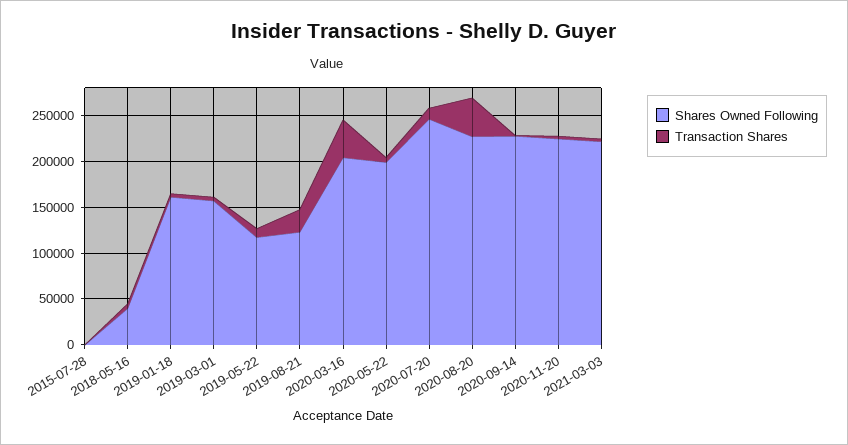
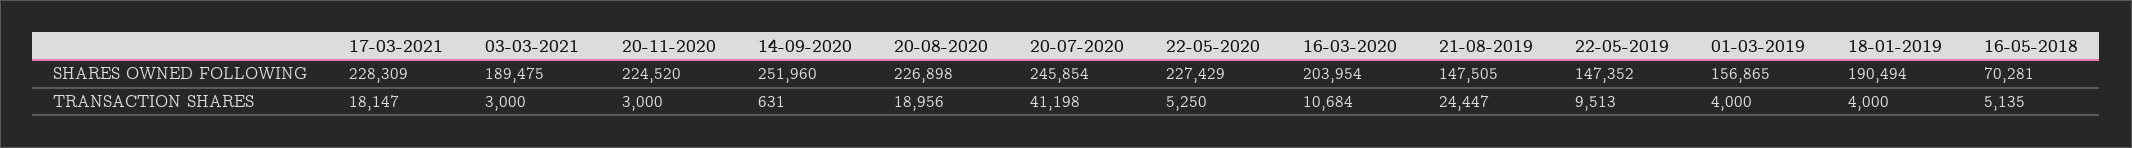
Shares Owned Following, 2015-07-28: 0 -> none
Transaction Shares, 2015-07-28: 0 -> none
Shares Owned Following, 2018-05-16: 40000 -> 70281
Shares Owned Following, 2019-01-18: 160000 -> 190494
Shares Owned Following, 2019-05-22: 120000 -> 147352
Shares Owned Following, 2019-08-21: 120000 -> 147505
Transaction Shares, 2020-03-16: 40000 -> 10684
Shares Owned Following, 2020-05-22: 200000 -> 227429
Transaction Shares, 2020-07-20: 10000 -> 41198
Transaction Shares, 2020-08-20: 40000 -> 18956
Shares Owned Following, 2020-09-14: 230000 -> 251960
Shares Owned Following, 2021-03-03: 220000 -> 189475
Shares Owned Following, 17-03-2021: none -> 228309
Transaction Shares, 17-03-2021: none -> 18147

